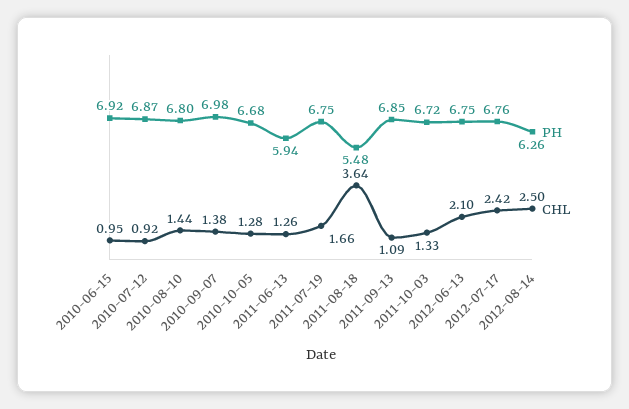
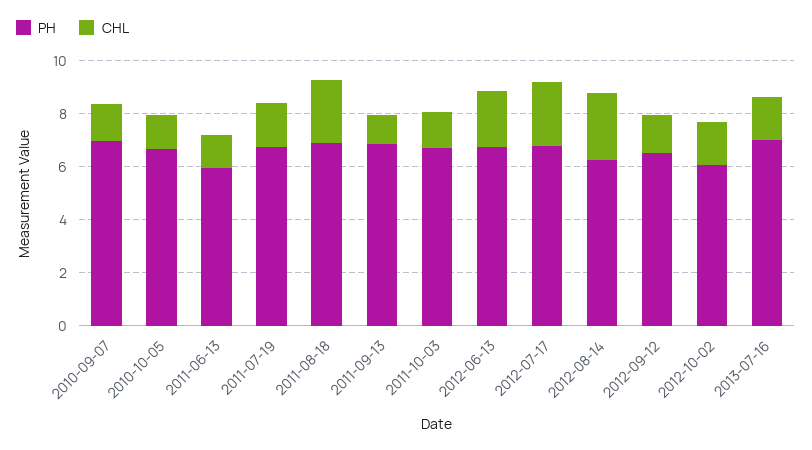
PH, 2010-06-15: 6.92 -> none
CHL, 2010-06-15: 0.95 -> none
PH, 2010-07-12: 6.87 -> none
CHL, 2010-07-12: 0.92 -> none
PH, 2010-08-10: 6.8 -> none
CHL, 2010-08-10: 1.44 -> none
PH, 2011-08-18: 5.48 -> 7
CHL, 2011-08-18: 3.64 -> 2.5
PH, 2012-09-12: none -> 6.5
CHL, 2012-09-12: none -> 1.5
PH, 2012-10-02: none -> 6
CHL, 2012-10-02: none -> 1.5
PH, 2013-07-16: none -> 7
CHL, 2013-07-16: none -> 1.5

